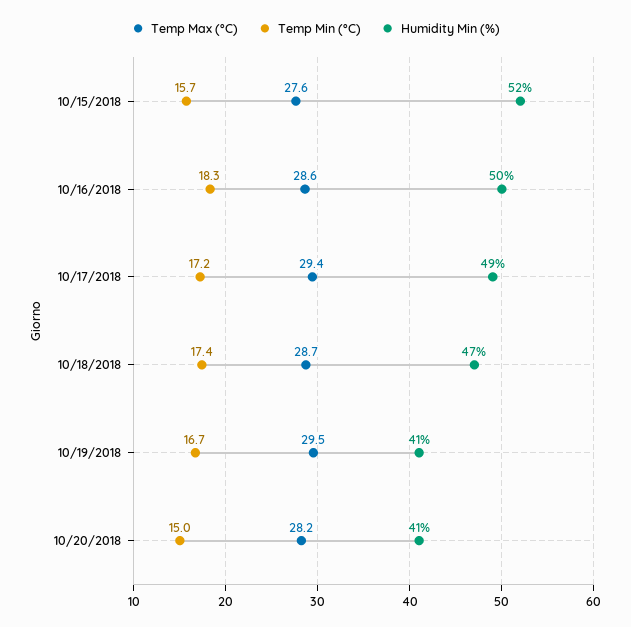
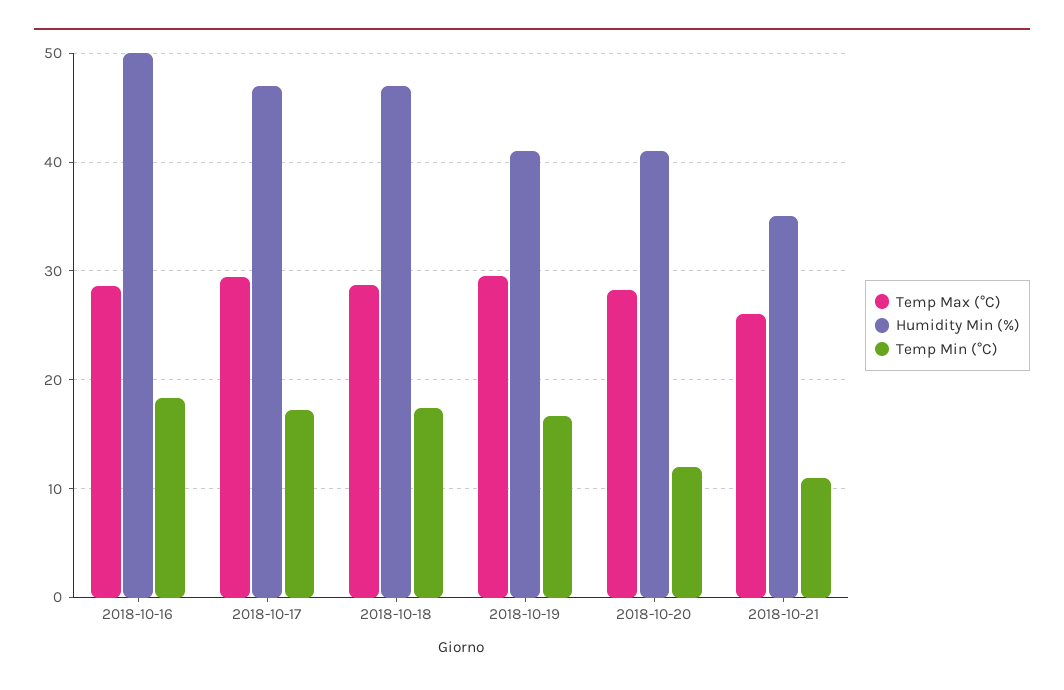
Temp Max (°C), 10/15/2018: 27.6 -> none
Temp Min (°C), 10/15/2018: 15.7 -> none
Humidity Min (%), 10/15/2018: 52 -> none
Humidity Min (%), 10/17/2018: 49 -> 47
Temp Min (°C), 10/20/2018: 15 -> 12
Temp Max (°C), 2018-10-21: none -> 26
Humidity Min (%), 2018-10-21: none -> 35
Temp Min (°C), 2018-10-21: none -> 11

